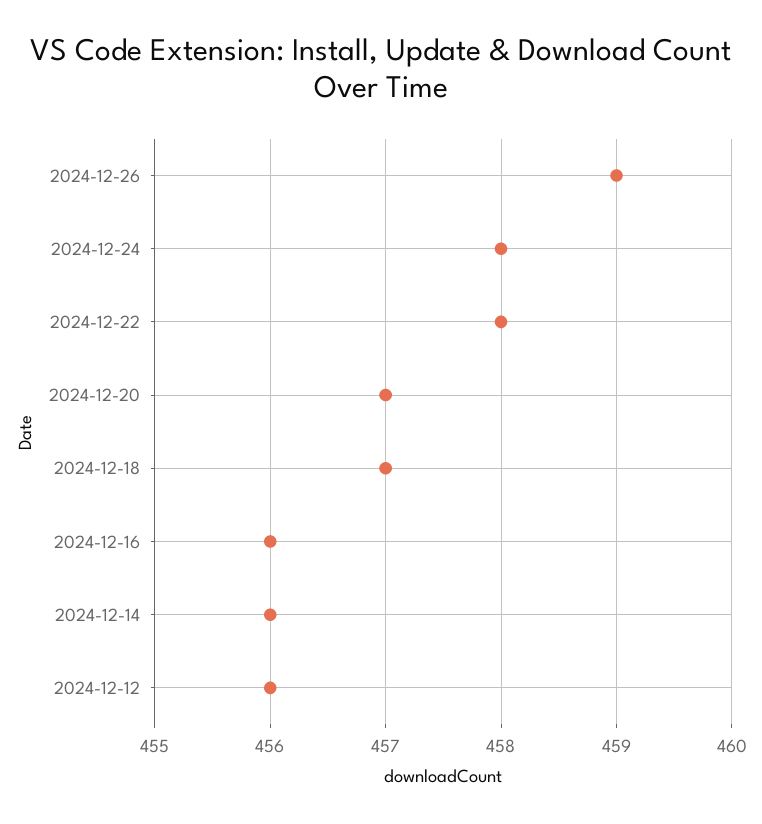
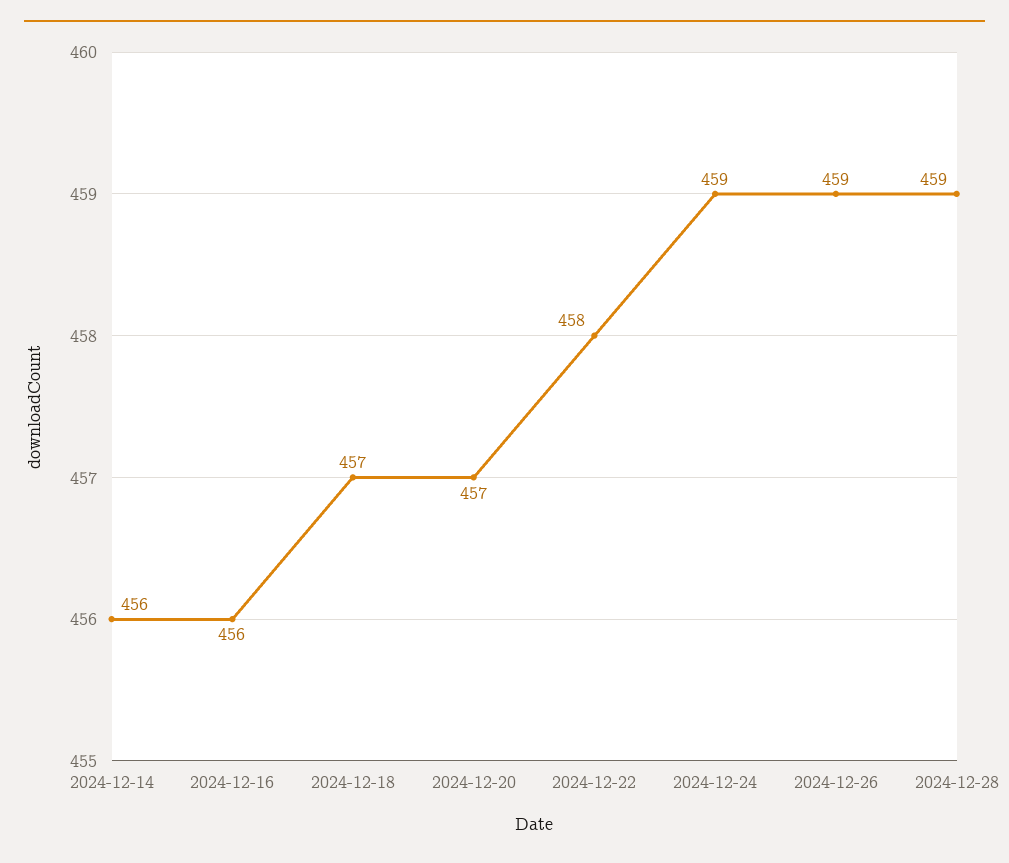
2024-12-24: 458 -> 459
2024-12-12: 456 -> none
2024-12-28: none -> 459

